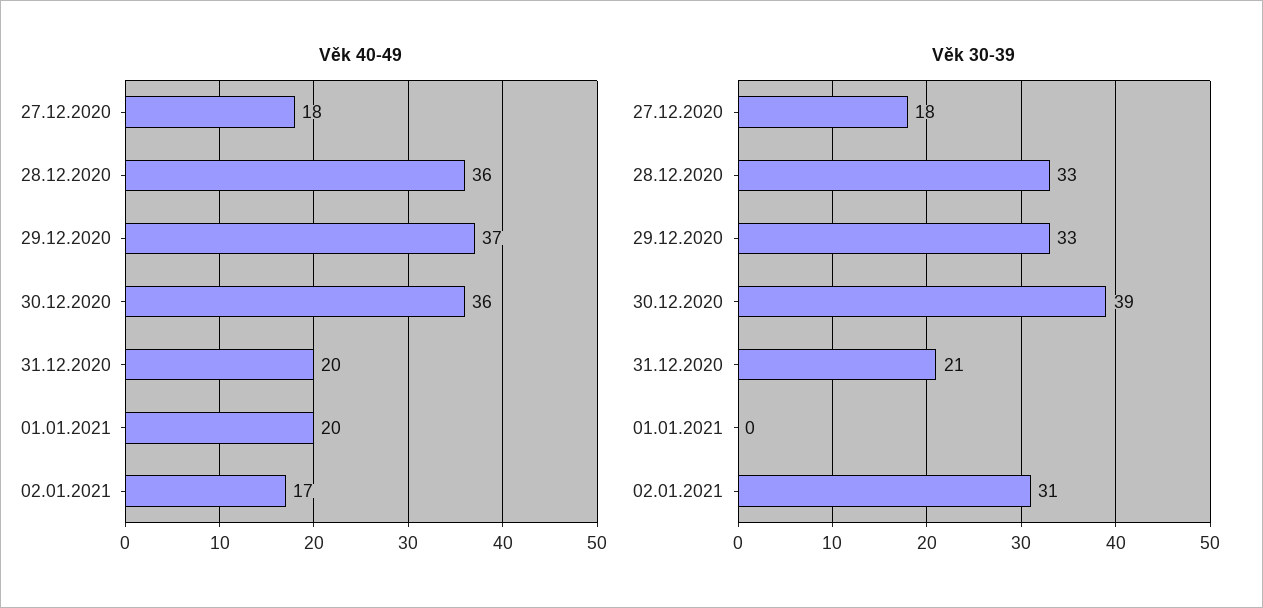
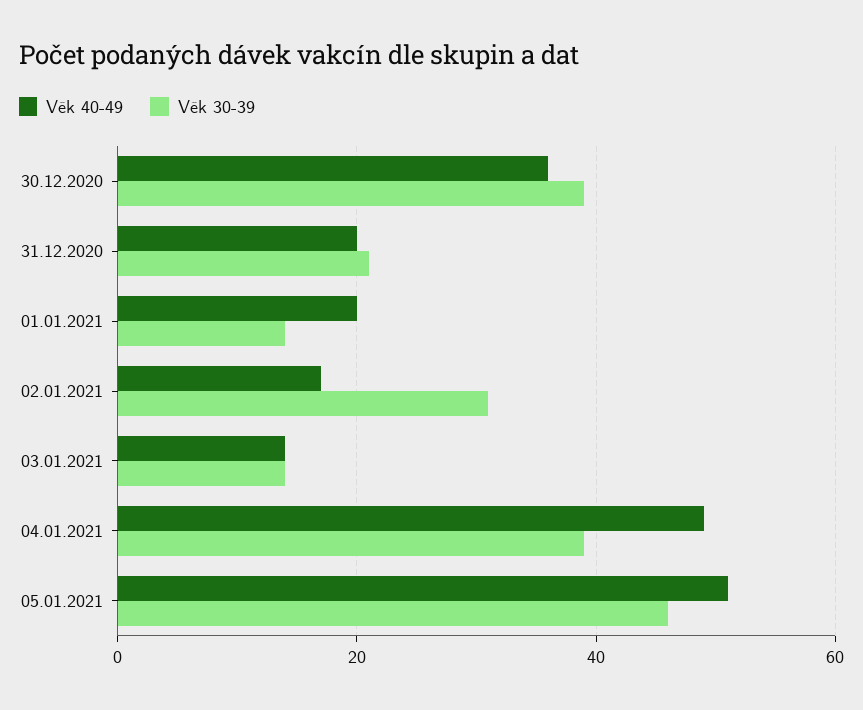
Věk 40-49, 27.12.2020: 18 -> none
Věk 40-49, 28.12.2020: 36 -> none
Věk 40-49, 29.12.2020: 37 -> none
Věk 30-39, 27.12.2020: 18 -> none
Věk 30-39, 28.12.2020: 33 -> none
Věk 30-39, 29.12.2020: 33 -> none
Věk 30-39, 01.01.2021: 0 -> 15
Věk 40-49, 03.01.2021: none -> 15
Věk 30-39, 03.01.2021: none -> 15
Věk 40-49, 04.01.2021: none -> 50
Věk 30-39, 04.01.2021: none -> 40
Věk 40-49, 05.01.2021: none -> 50
Věk 30-39, 05.01.2021: none -> 45

